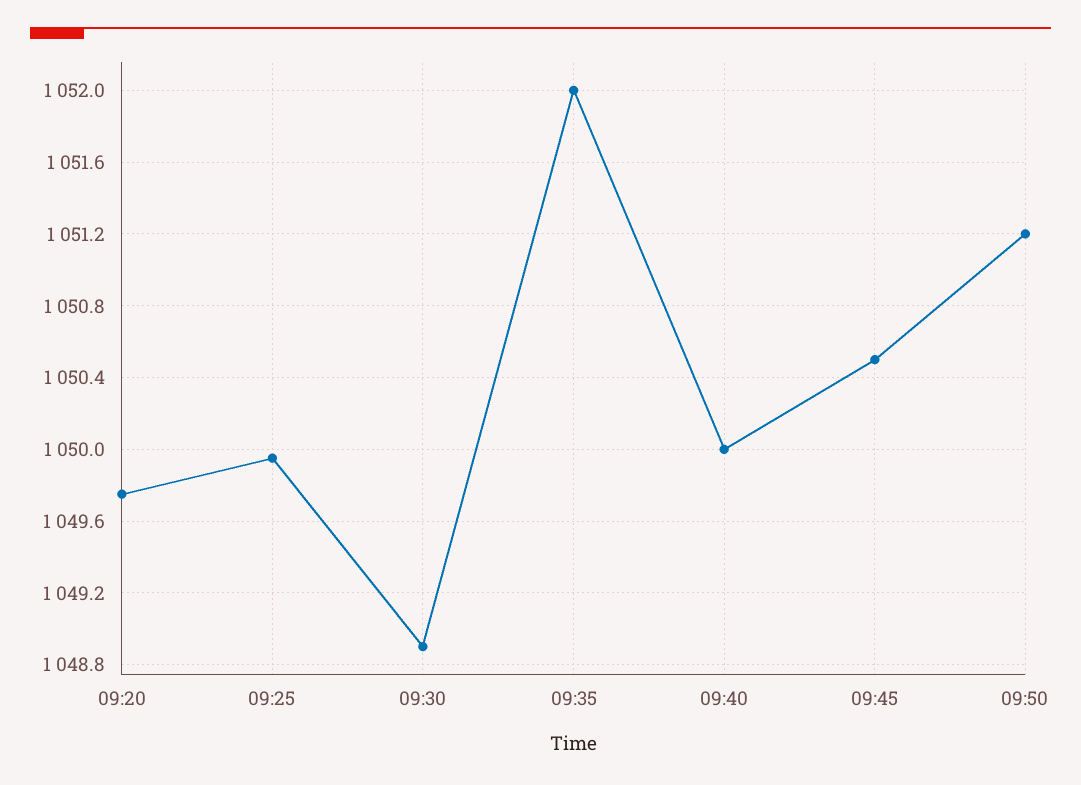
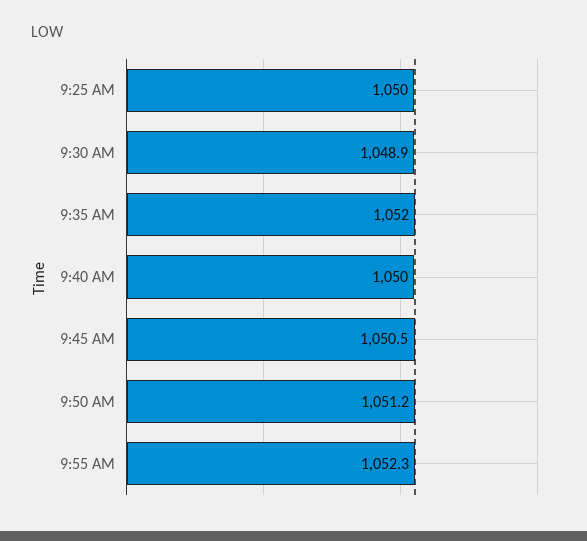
09:20: 1049.75 -> none
9:55 AM: none -> 1052.3

